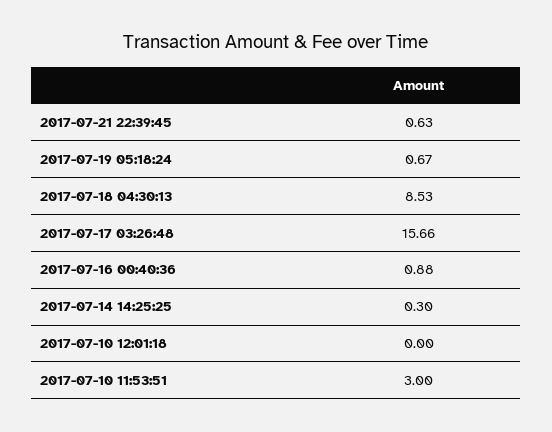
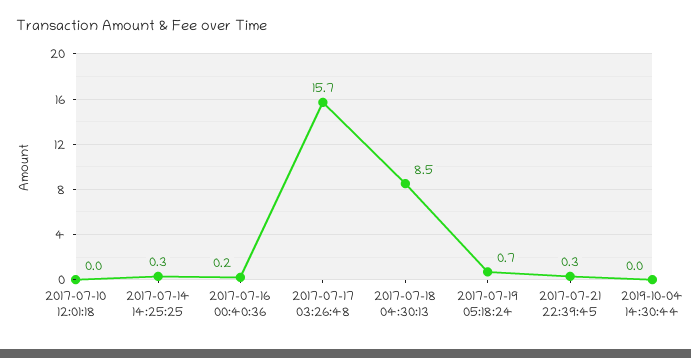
2017-07-21 22:39:45: 0.63 -> 0.3
2017-07-16 00:40:36: 0.88 -> 0.2
2017-07-10 11:53:51: 3 -> none
2019-10-04 14:30:44: none -> 0

